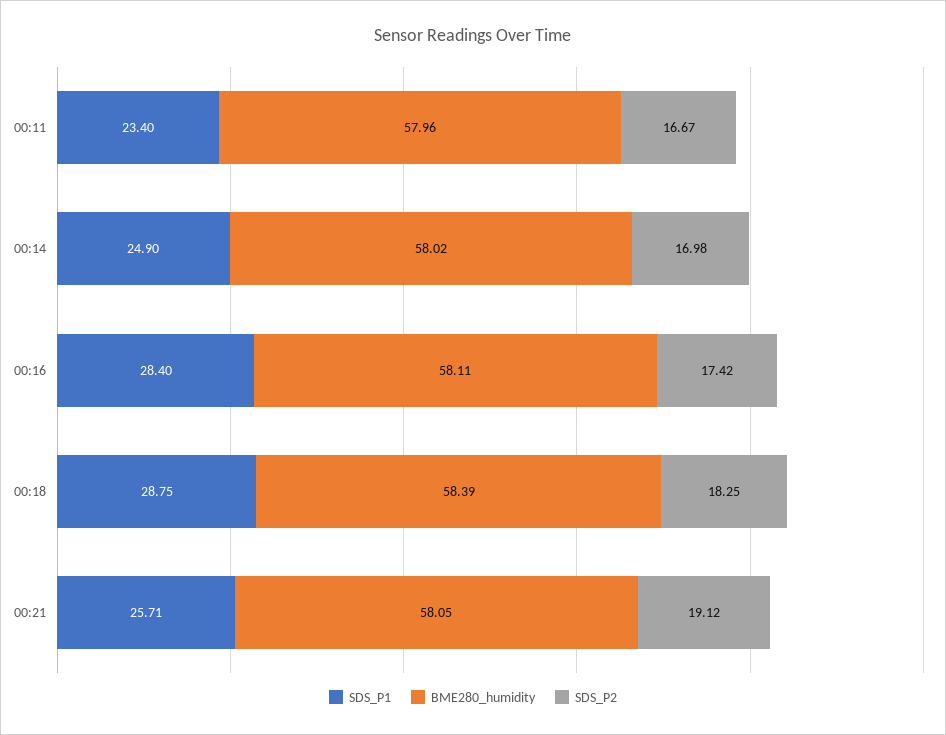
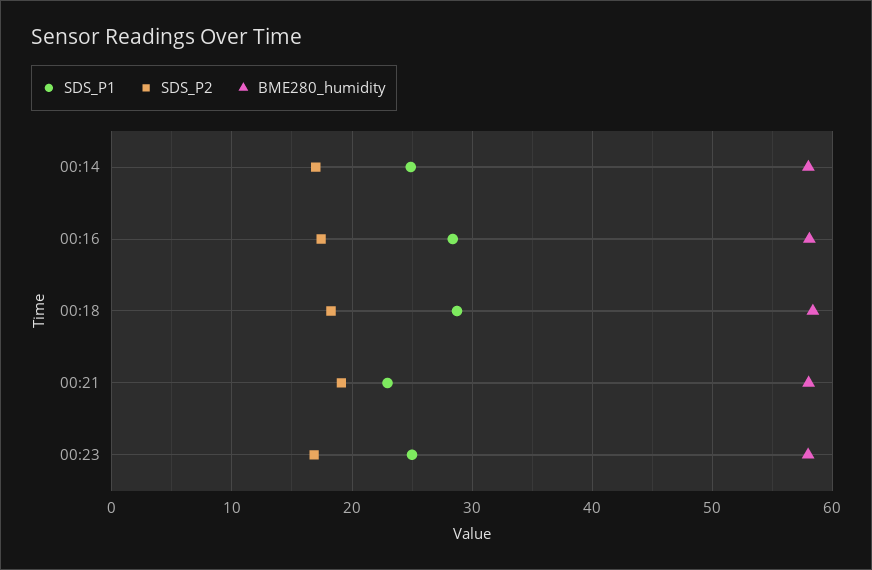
SDS_P1, 00:11: 23.4 -> none
BME280_humidity, 00:11: 57.96 -> none
SDS_P2, 00:11: 16.67 -> none
SDS_P1, 00:21: 25.71 -> 23
SDS_P1, 00:23: none -> 25
SDS_P2, 00:23: none -> 17
BME280_humidity, 00:23: none -> 58

